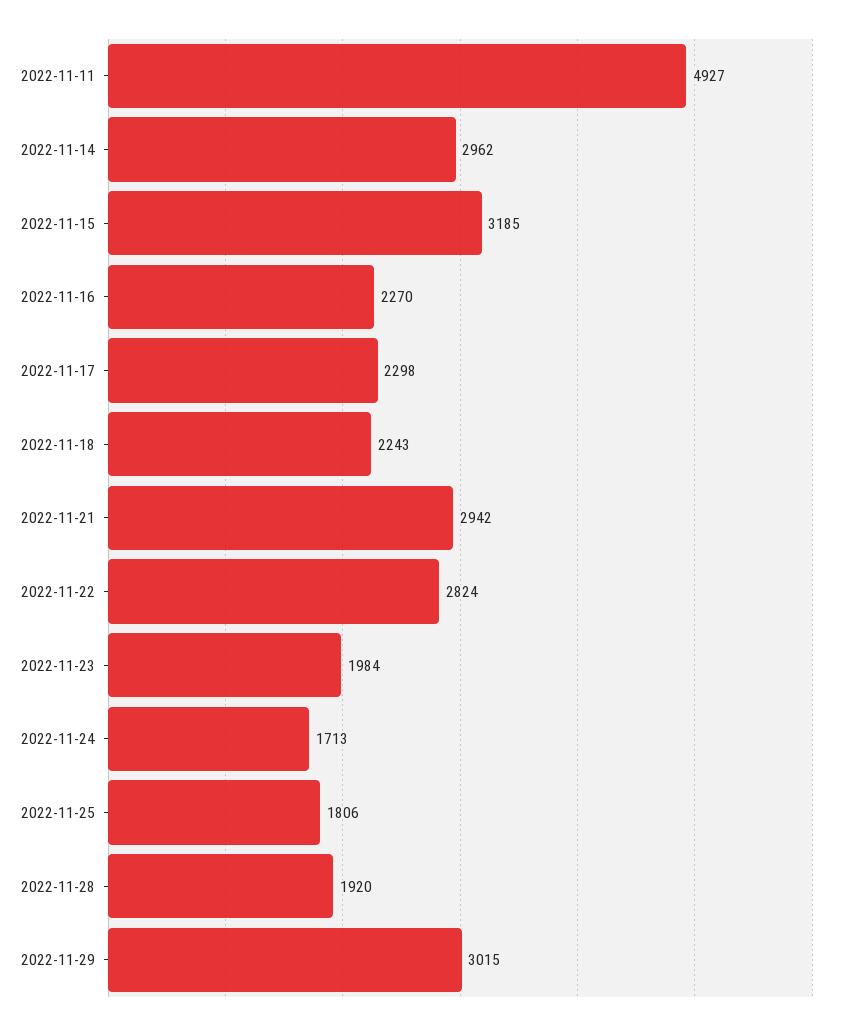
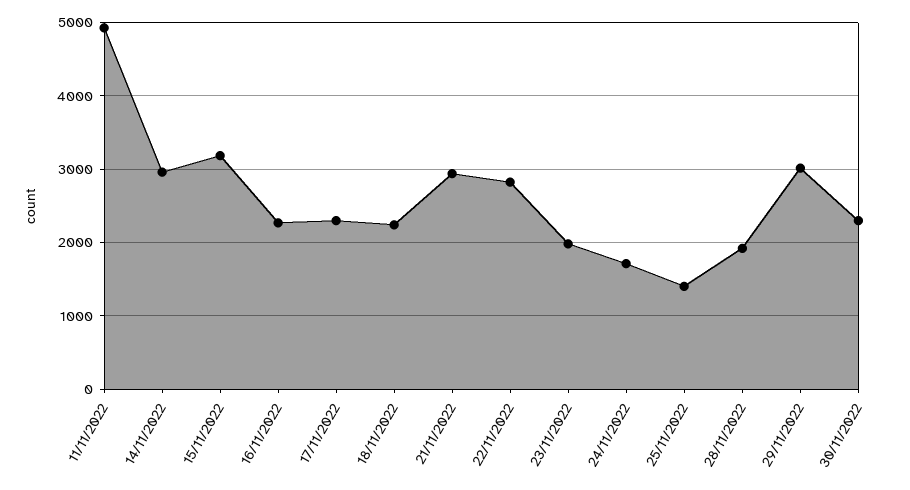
2022-11-25: 1806 -> 1400
30/11/2022: none -> 2300

